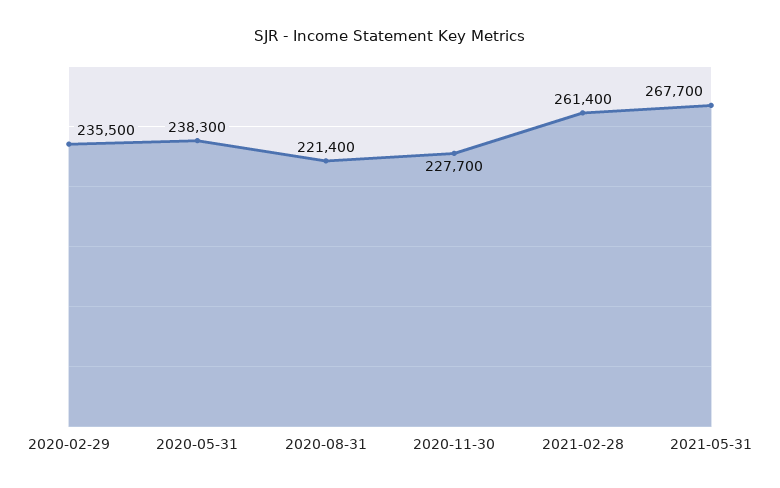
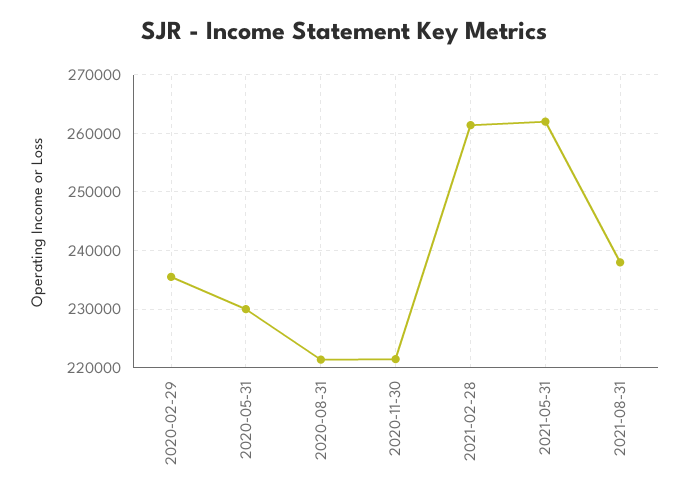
2020-05-31: 238300 -> 230000
2020-11-30: 227700 -> 222000
2021-05-31: 267700 -> 262000
2021-08-31: none -> 238000

